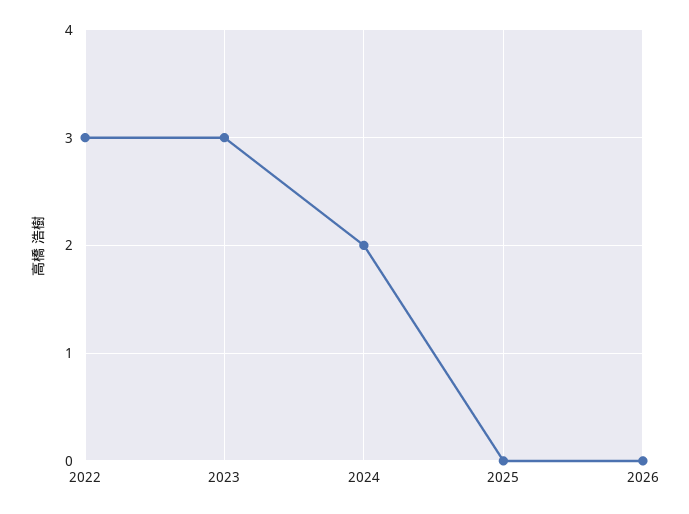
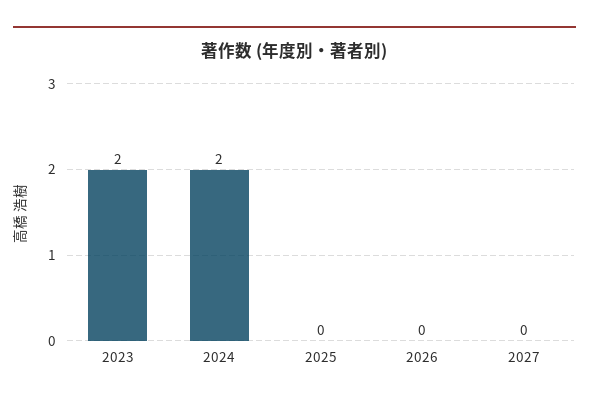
2022: 3 -> none
2023: 3 -> 2
2027: none -> 0

